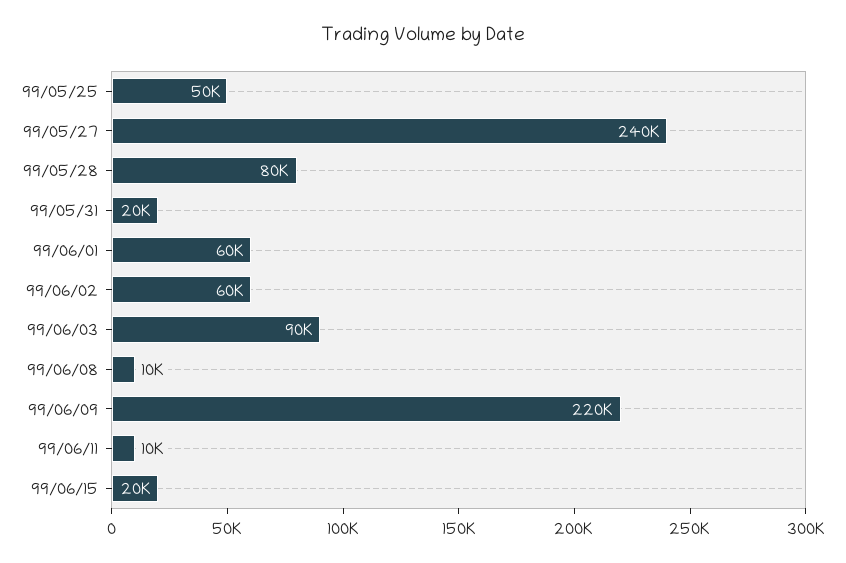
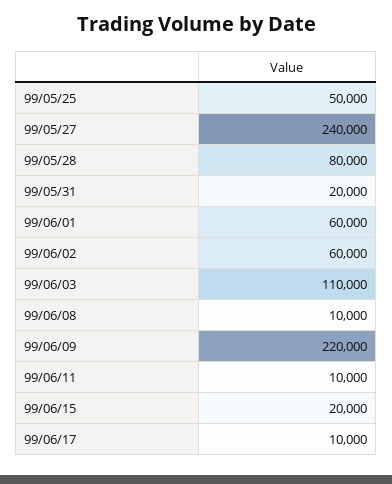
99/06/03: 90000 -> 110000
99/06/17: none -> 10000

